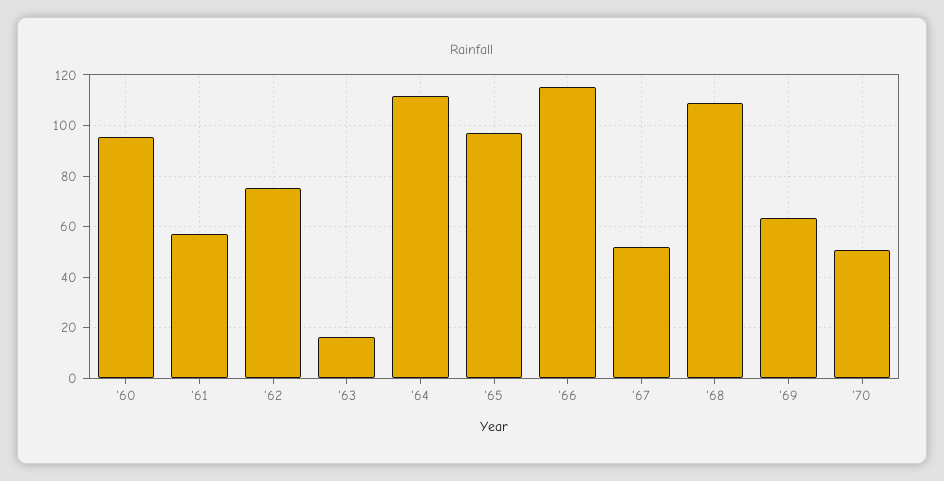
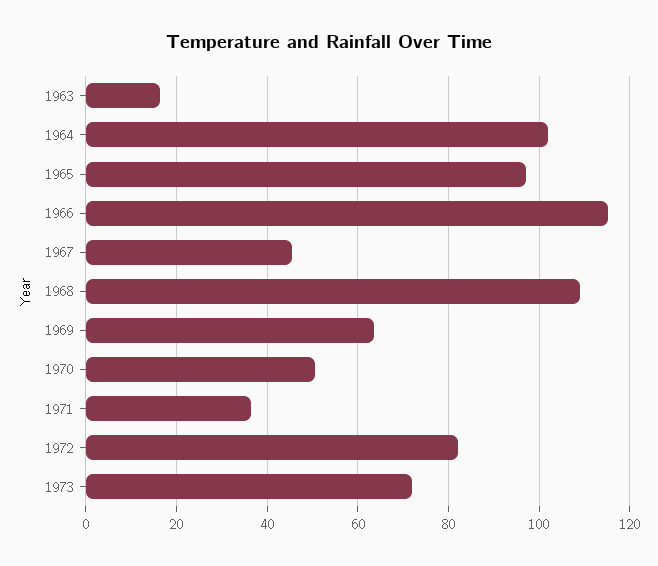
'60: 95 -> none
'61: 57.5 -> none
'62: 75 -> none
'64: 112.5 -> 102
'67: 52.5 -> 46
1971: none -> 36
1972: none -> 82
1973: none -> 72

